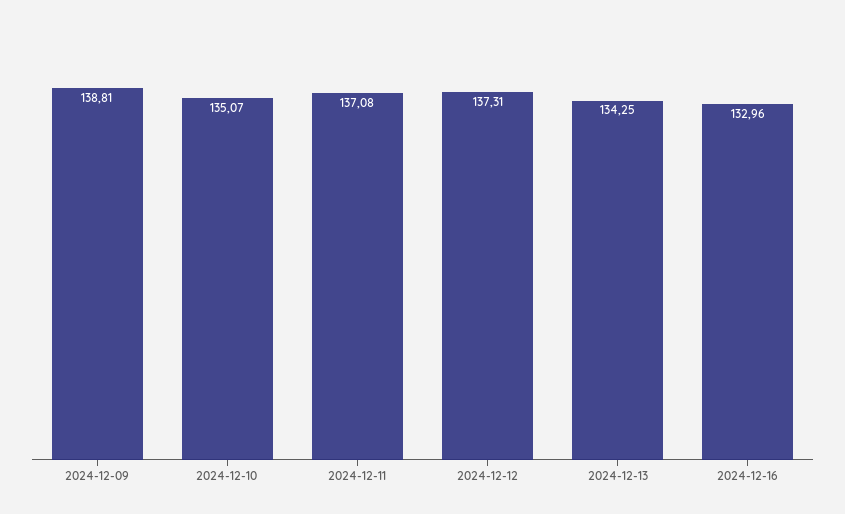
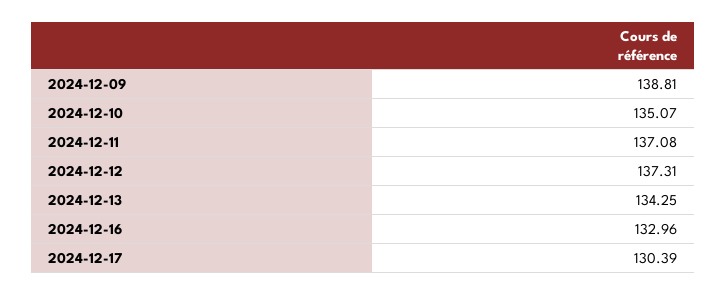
2024-12-17: none -> 130.39

